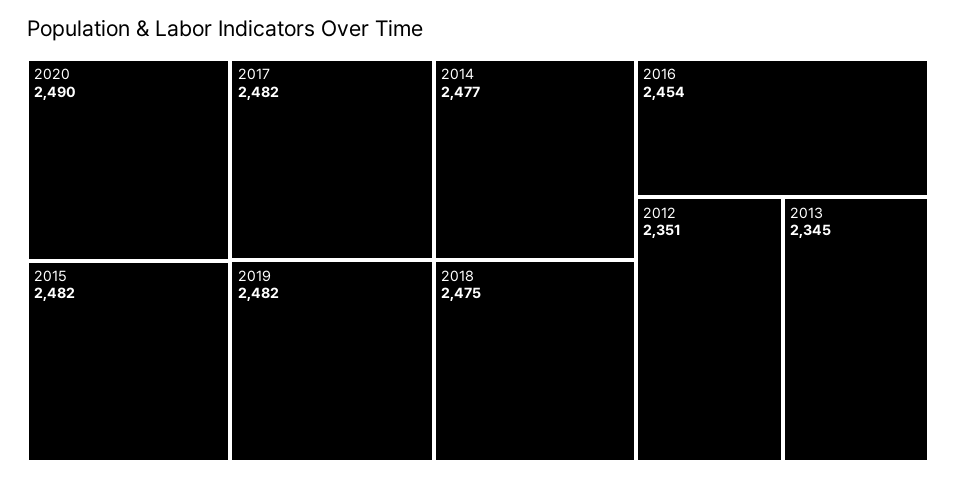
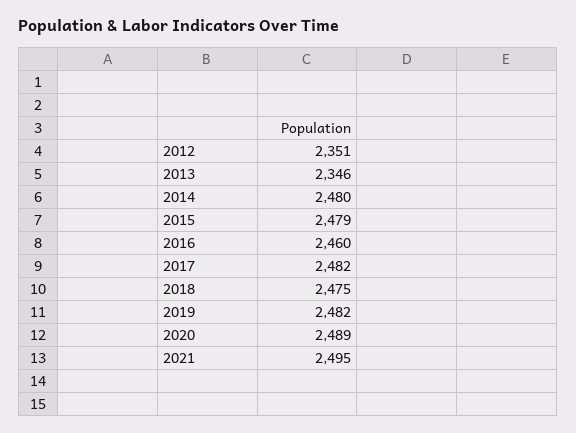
2020: 2490 -> 2489
2015: 2482 -> 2479
2014: 2477 -> 2480
2016: 2454 -> 2460
2013: 2345 -> 2346
2021: none -> 2495

